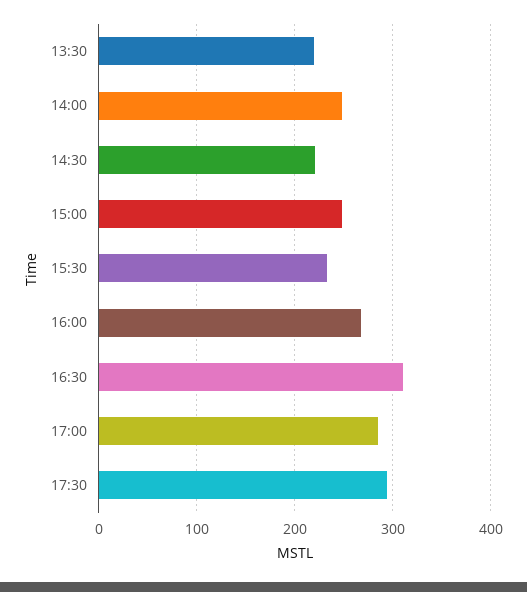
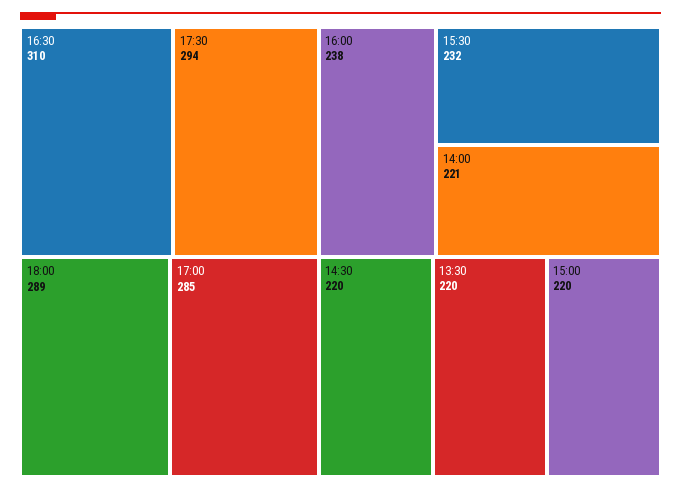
14:00: 250 -> 221
15:00: 250 -> 220
16:00: 270 -> 238
18:00: none -> 289

